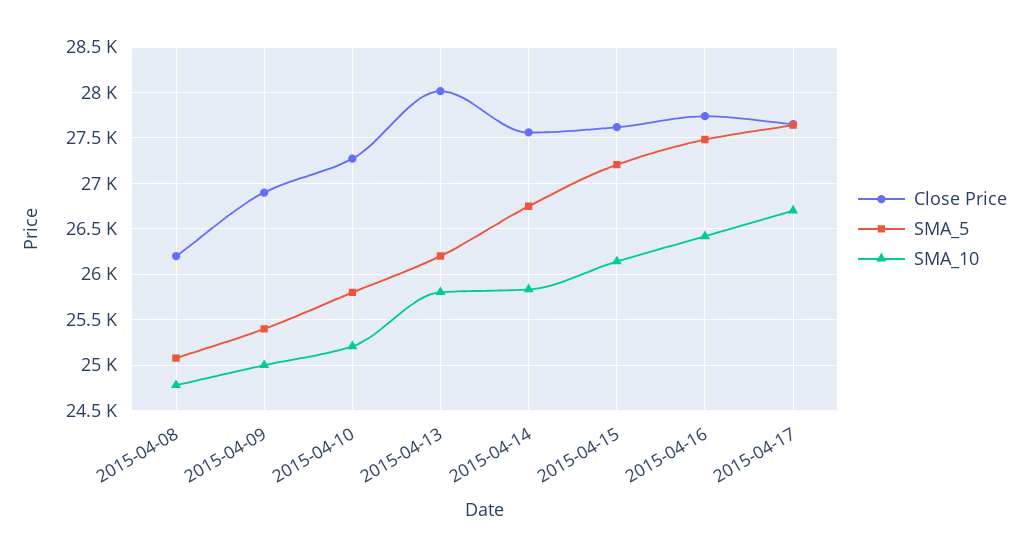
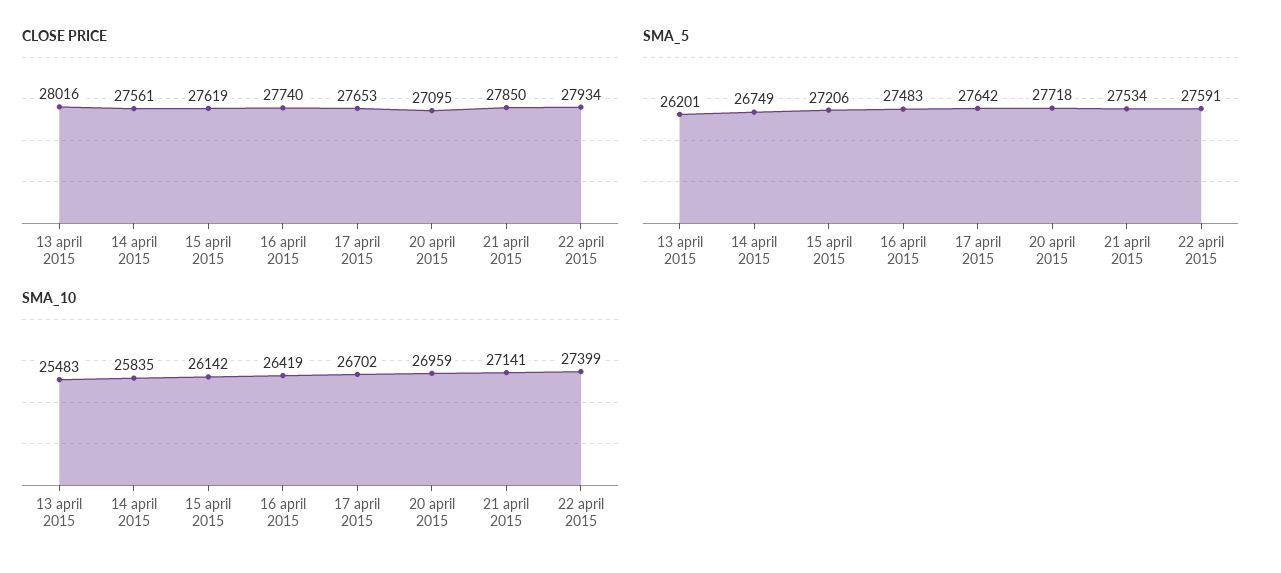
Close Price, 2015-04-08: 26200 -> none
SMA_5, 2015-04-08: 25100 -> none
SMA_10, 2015-04-08: 24800 -> none
Close Price, 2015-04-09: 26900 -> none
SMA_5, 2015-04-09: 25400 -> none
SMA_10, 2015-04-09: 25000 -> none
Close Price, 2015-04-10: 27300 -> none
SMA_5, 2015-04-10: 25800 -> none
SMA_10, 2015-04-10: 25200 -> none
SMA_10, 2015-04-13: 25800 -> 25483
Close Price, 20 april 2015: none -> 27095
Close Price, 21 april 2015: none -> 27850
Close Price, 22 april 2015: none -> 27934
SMA_5, 20 april 2015: none -> 27718
SMA_5, 21 april 2015: none -> 27534
SMA_5, 22 april 2015: none -> 27591
SMA_10, 20 april 2015: none -> 26959
SMA_10, 21 april 2015: none -> 27141
SMA_10, 22 april 2015: none -> 27399

